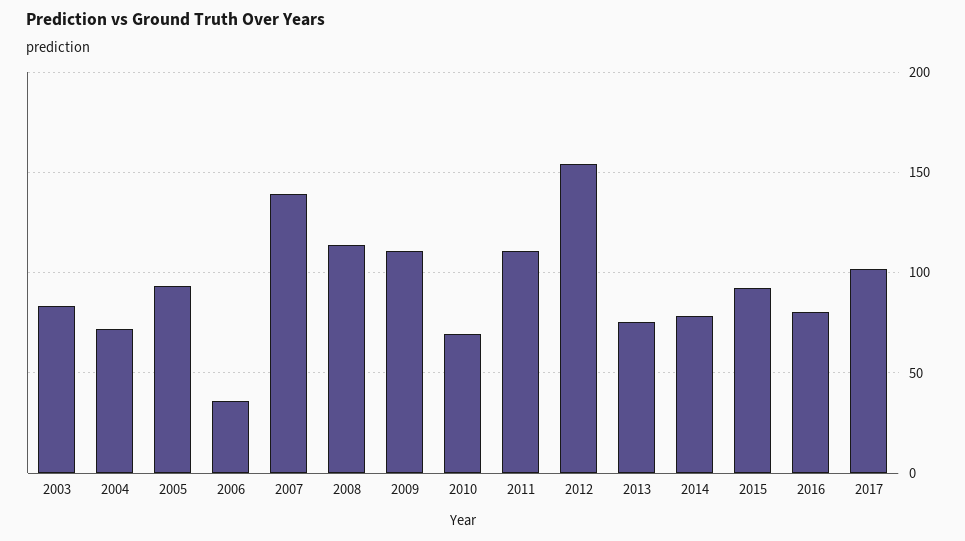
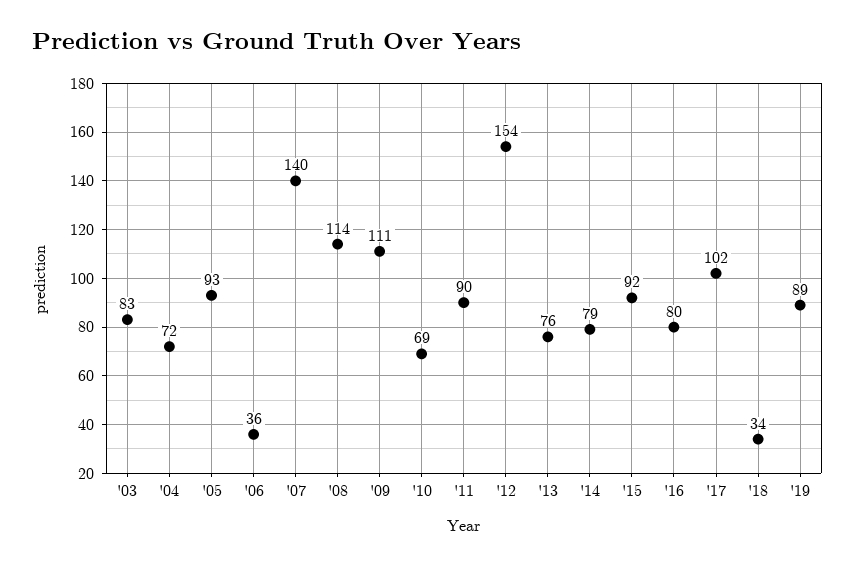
2011: 110 -> 90
'18: none -> 34
'19: none -> 89

